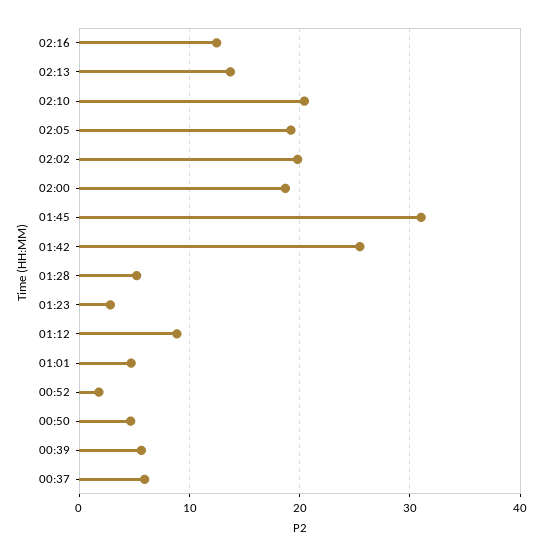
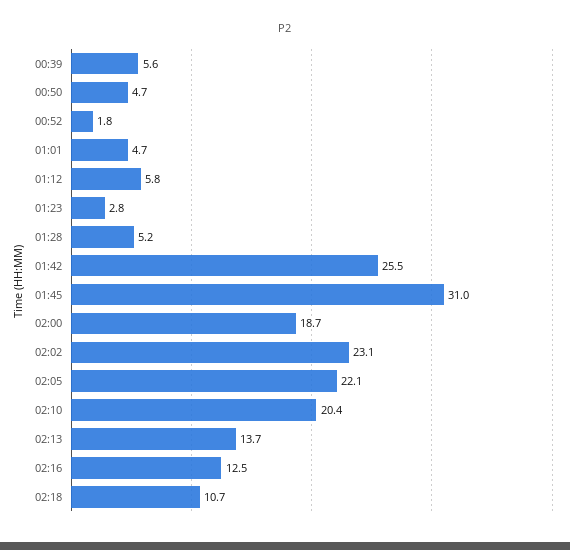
02:05: 19 -> 22.1
02:02: 20 -> 23.1
01:12: 9 -> 5.8
00:37: 6 -> none
02:18: none -> 10.7

